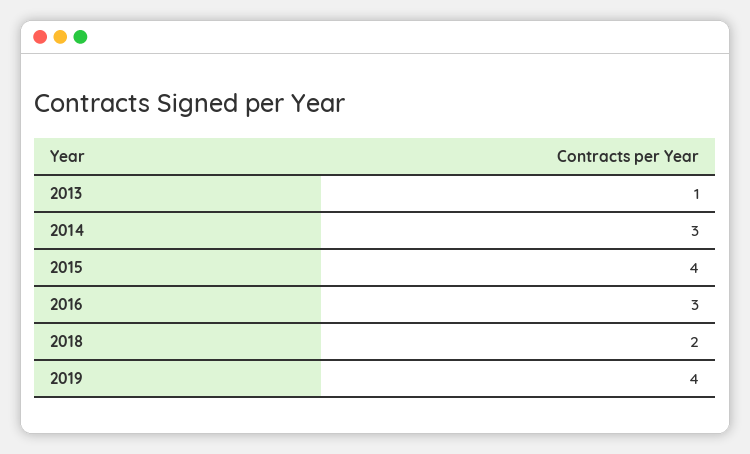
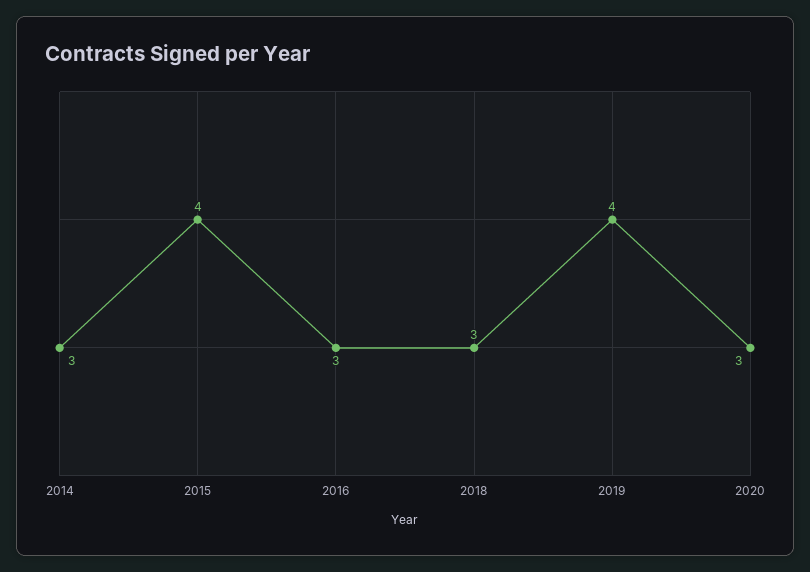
2013: 1 -> none
2018: 2 -> 3
2020: none -> 3

